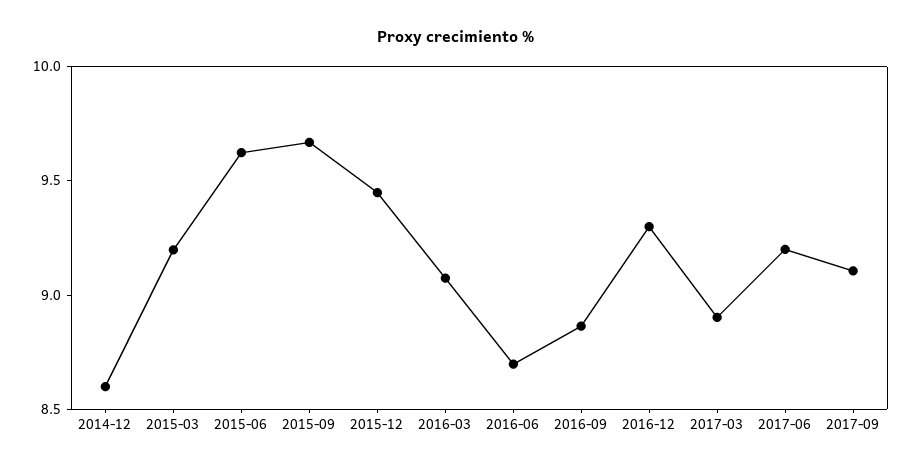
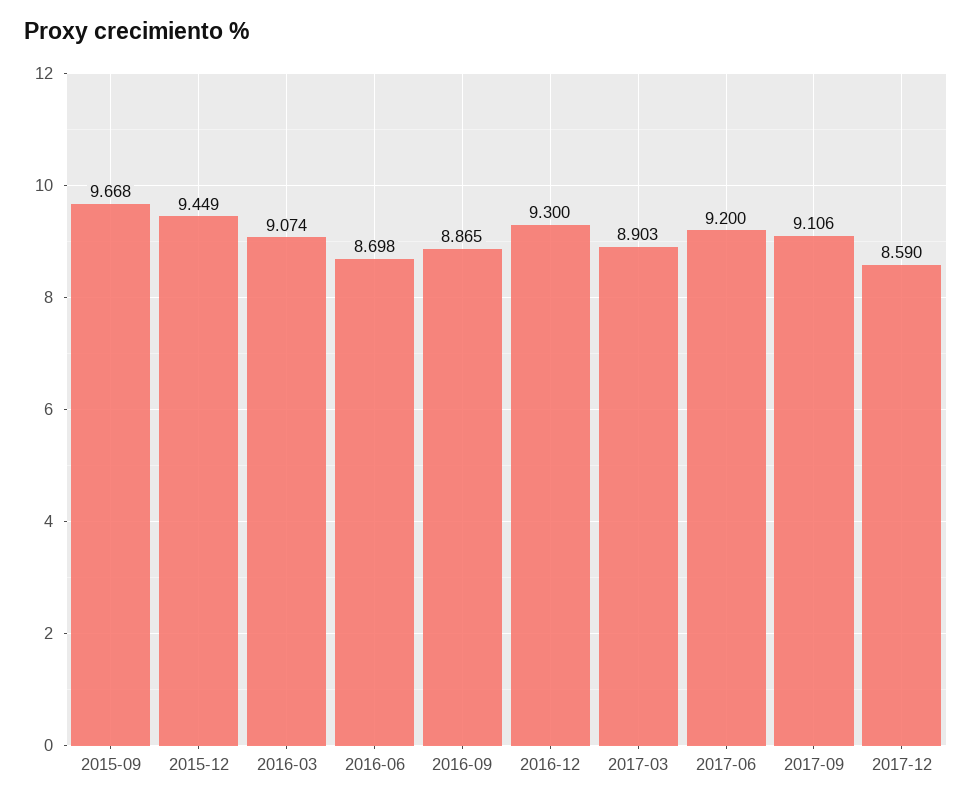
2014-12: 8.6 -> none
2015-03: 9.2 -> none
2015-06: 9.6 -> none
2017-12: none -> 8.59

